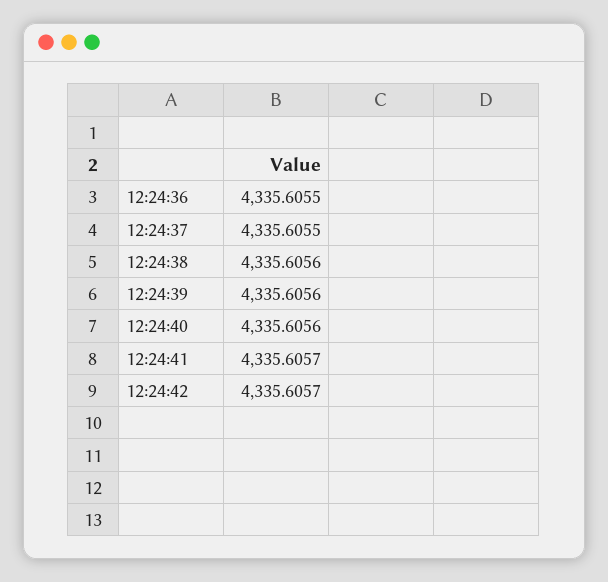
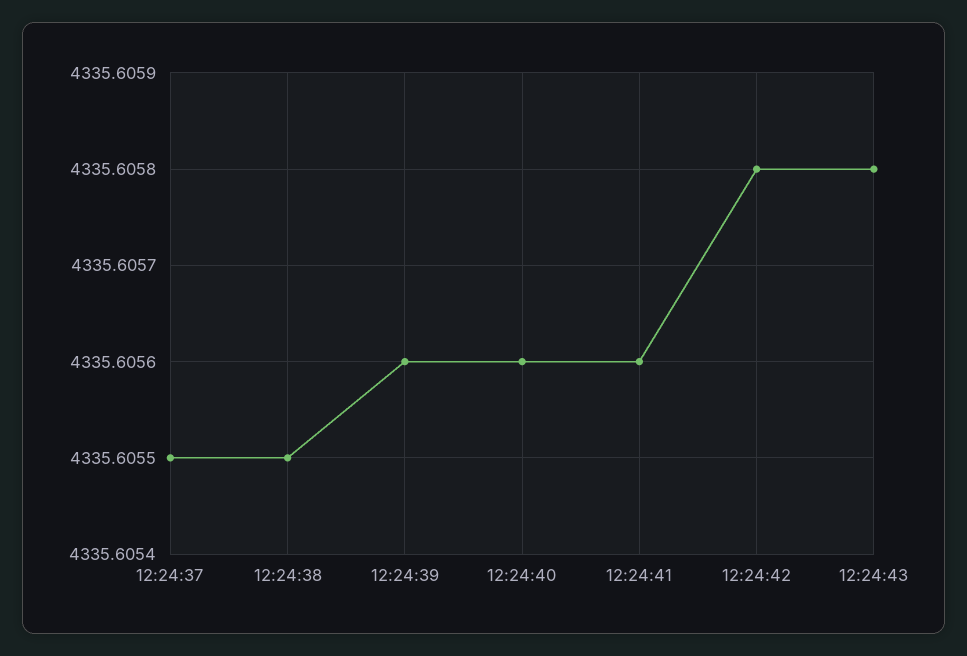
12:24:36: 4335.6055 -> none
12:24:38: 4335.6056 -> 4335.6055
12:24:41: 4335.6057 -> 4335.6056
12:24:42: 4335.6057 -> 4335.6058
12:24:43: none -> 4335.6058

